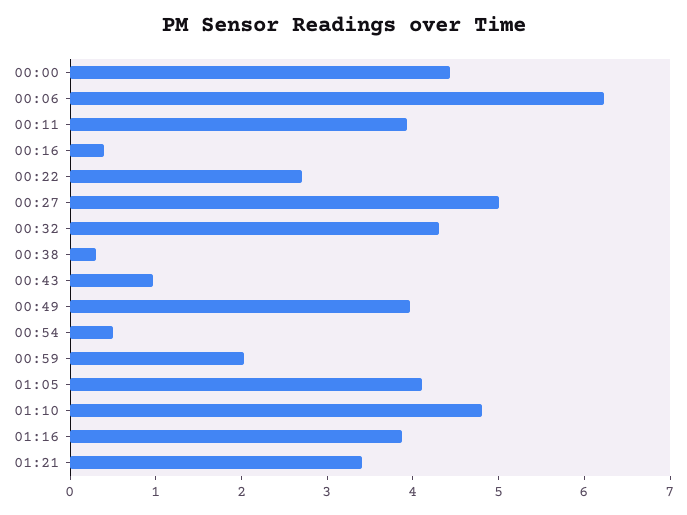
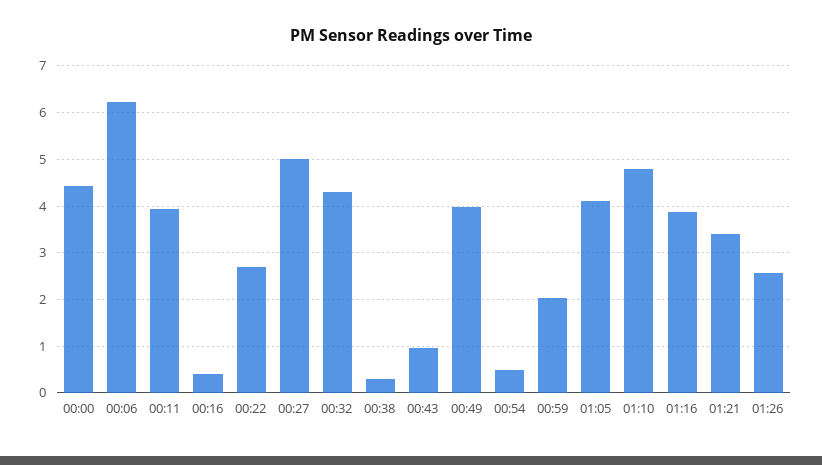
01:26: none -> 2.6

